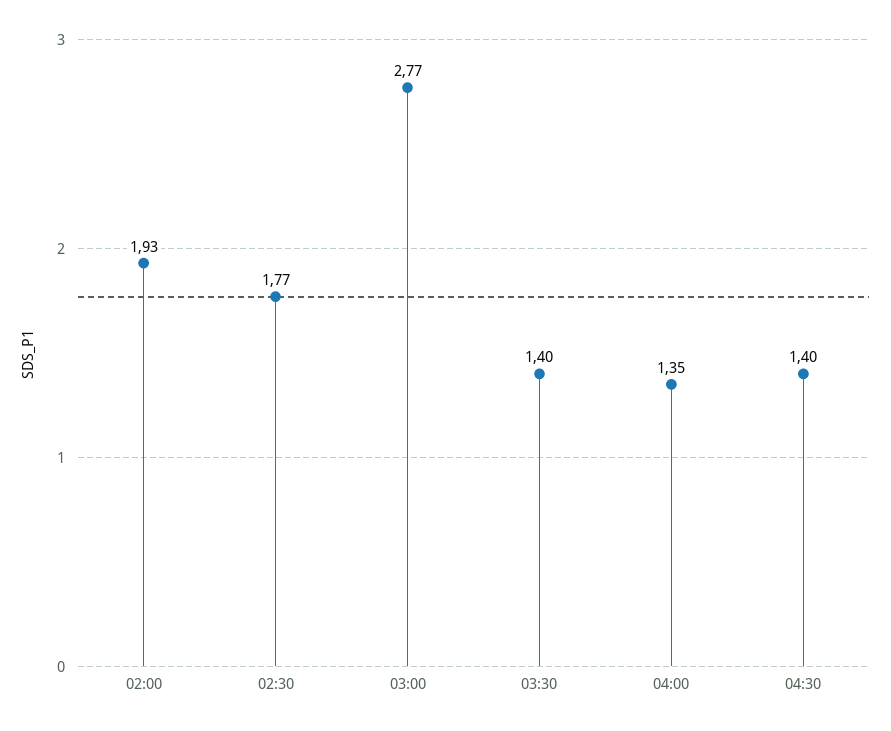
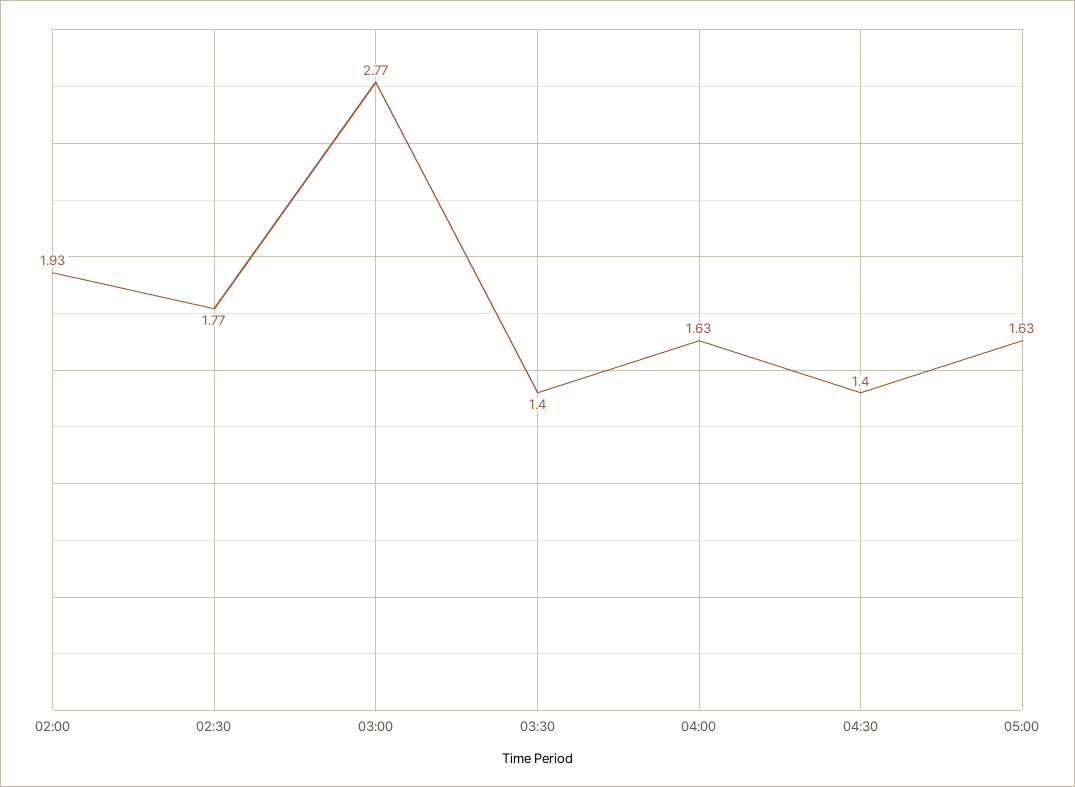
04:00: 1.35 -> 1.63
05:00: none -> 1.63

